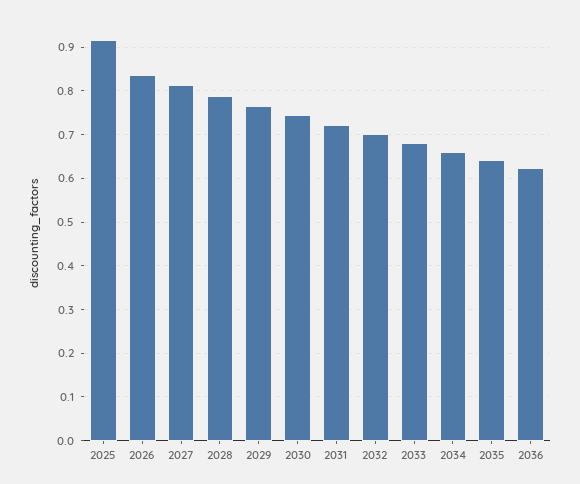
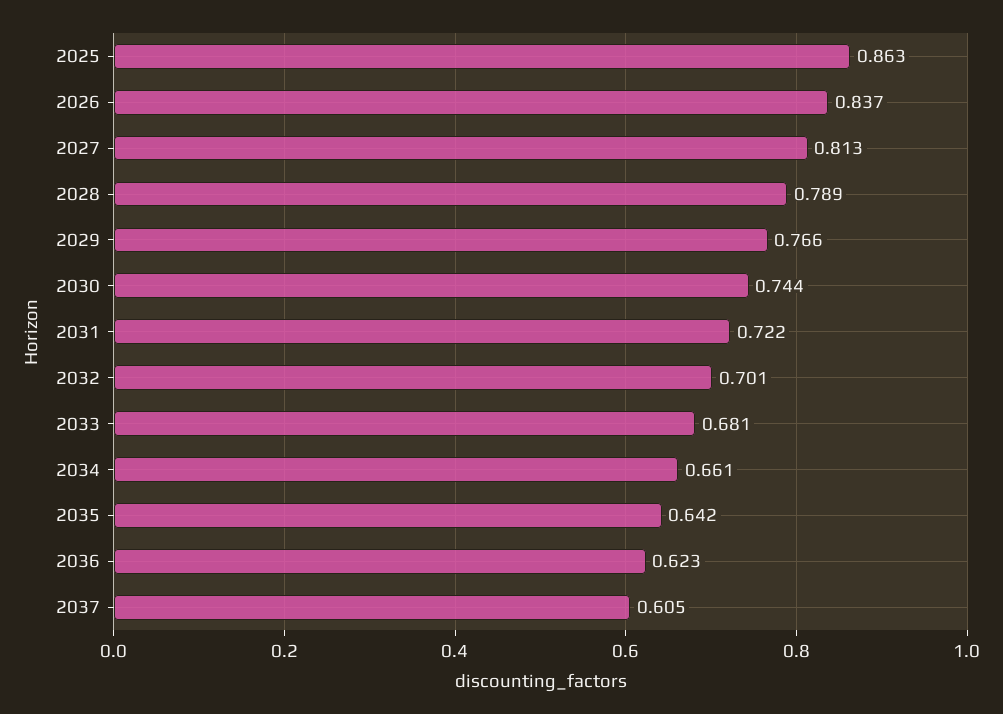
2025: 0.92 -> 0.863
2037: none -> 0.605

